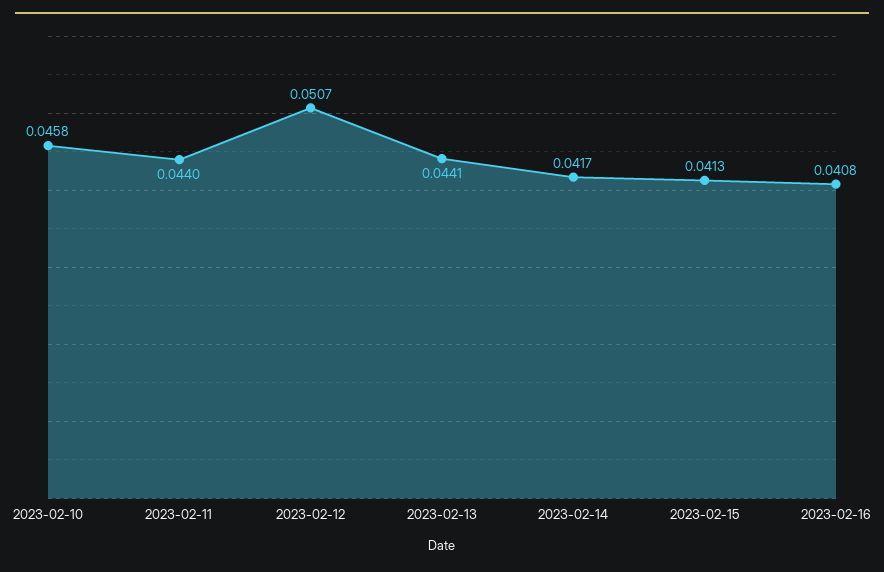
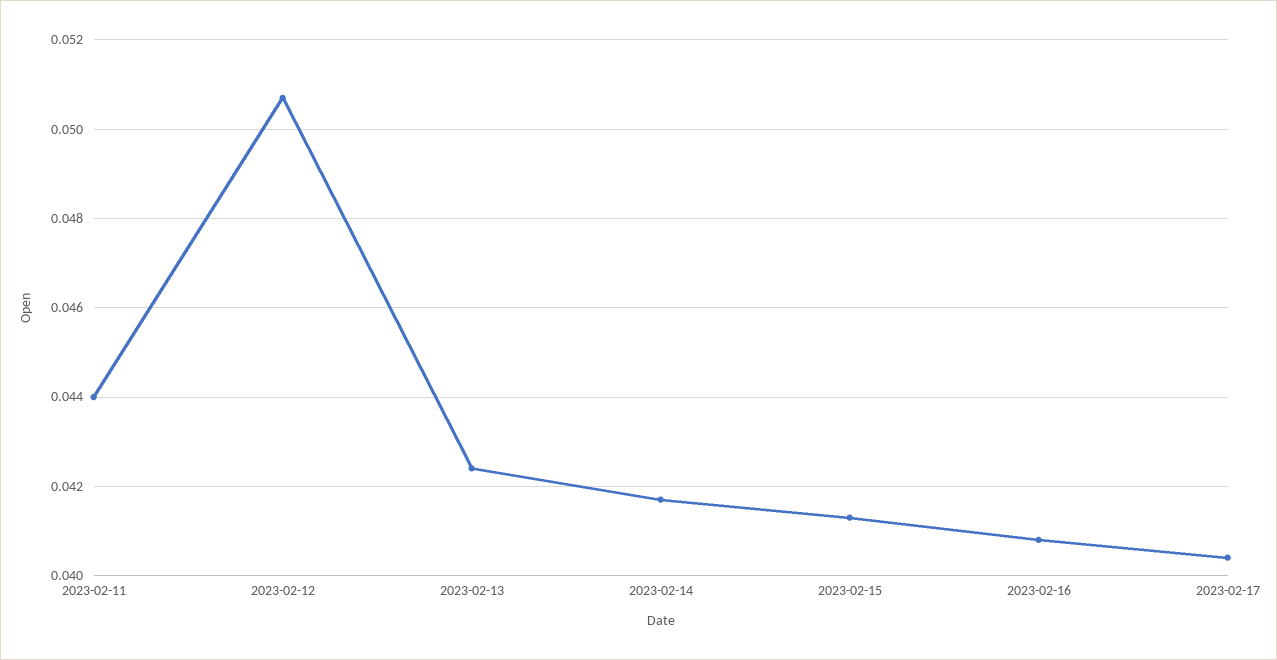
2023-02-10: 0.0458 -> none
2023-02-13: 0.0441 -> 0.0425
2023-02-17: none -> 0.0405

